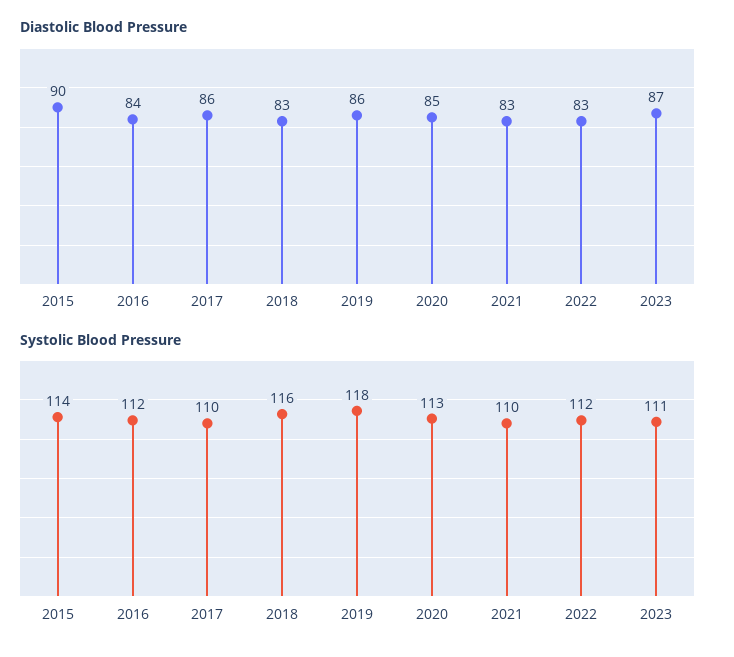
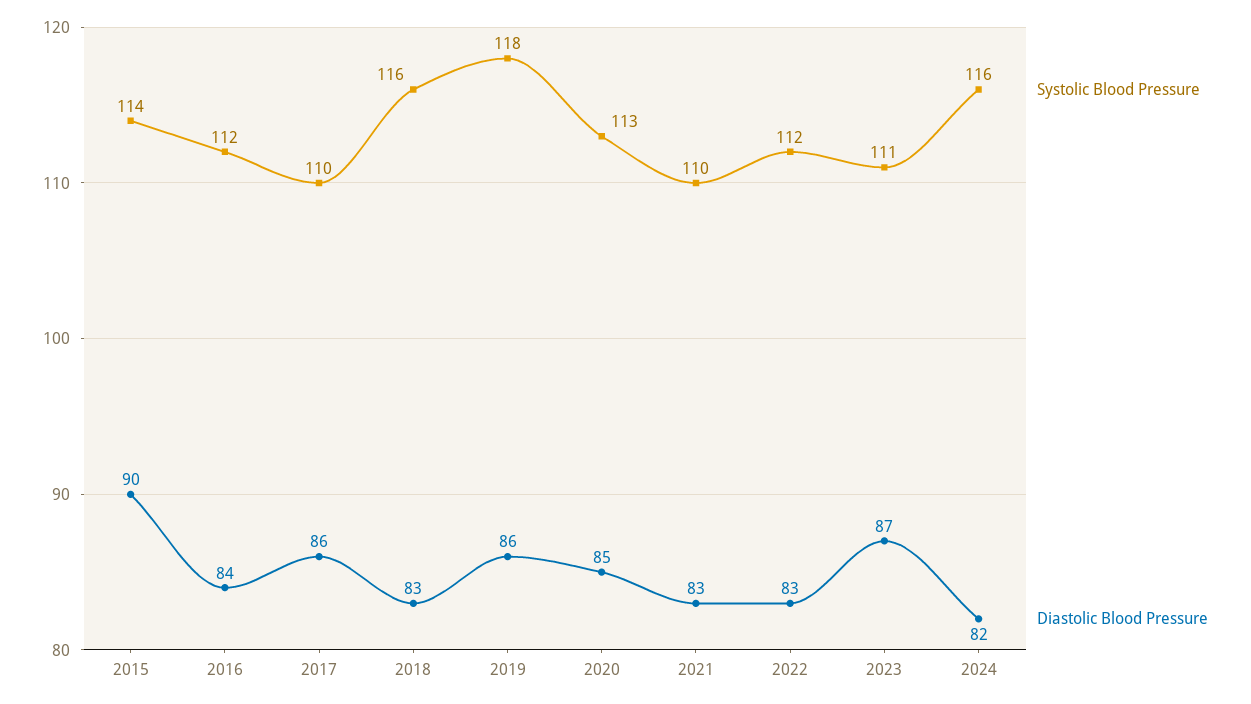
Systolic Blood Pressure, 2024: none -> 116
Diastolic Blood Pressure, 2024: none -> 82

